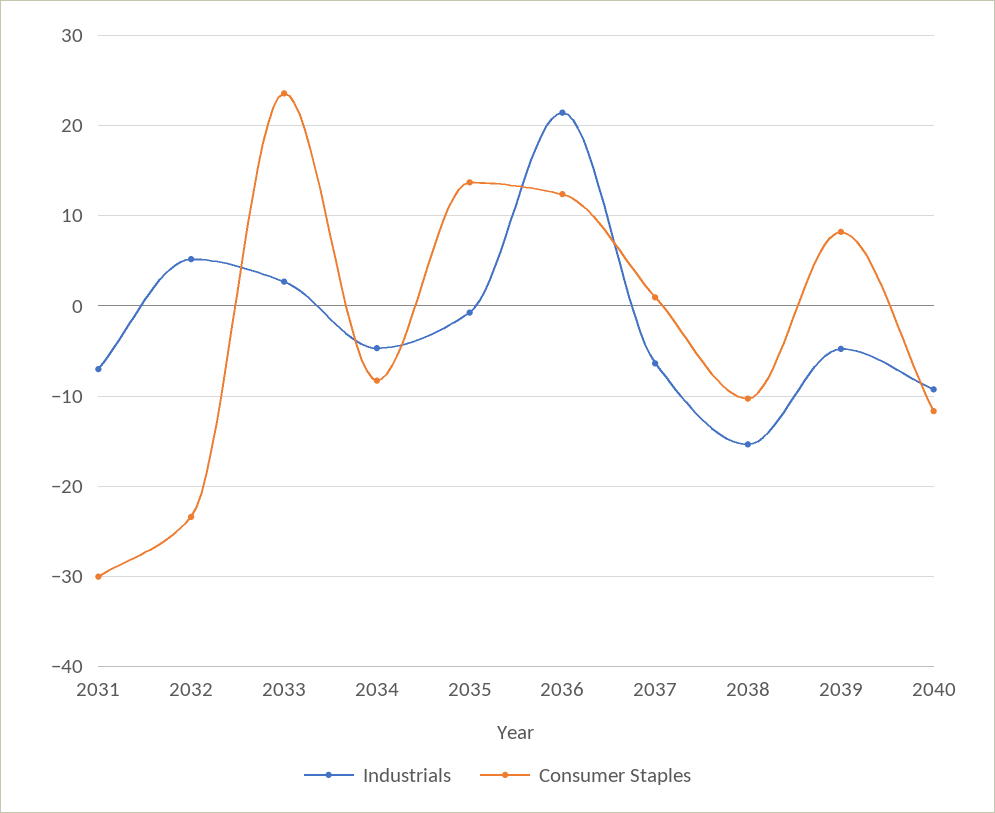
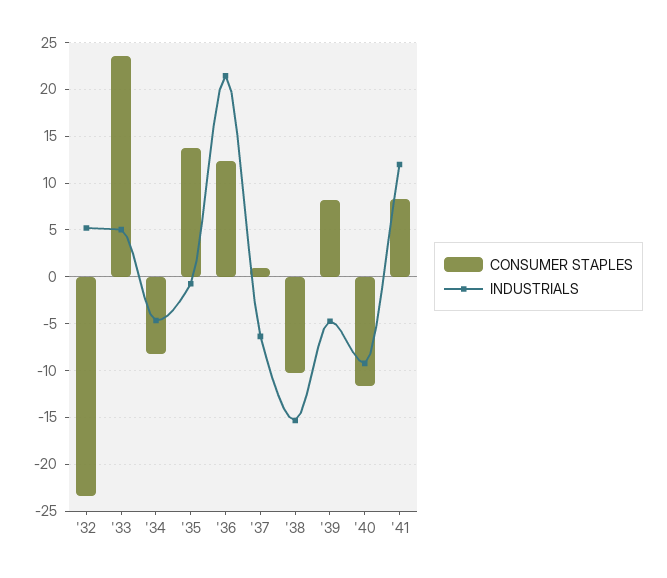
Industrials, 2031: -7 -> none
Consumer Staples, 2031: -30 -> none
Industrials, 2033: 3 -> 5
Consumer Staples, '41: none -> 8
Industrials, '41: none -> 12

